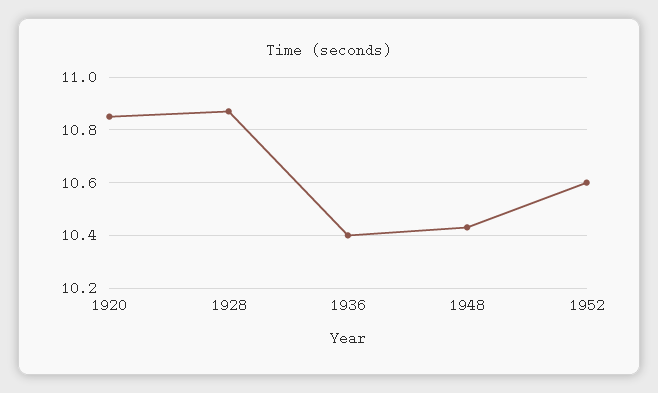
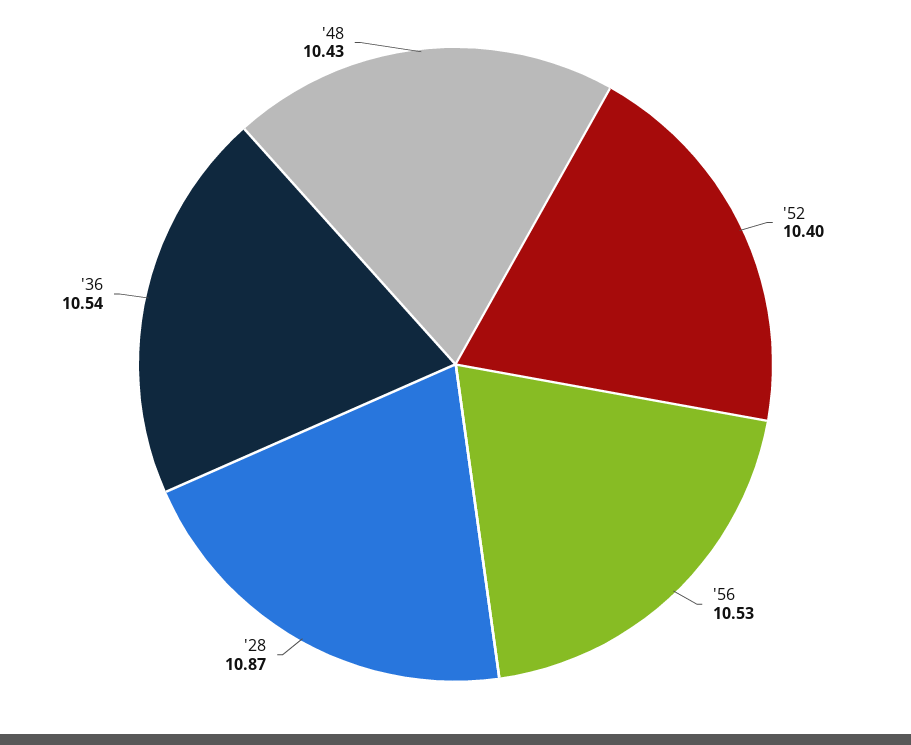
1920: 10.85 -> none
1936: 10.4 -> 10.54
1952: 10.6 -> 10.4
'56: none -> 10.53

